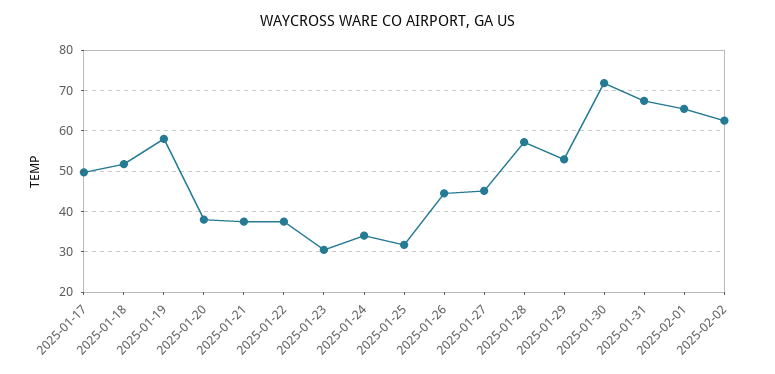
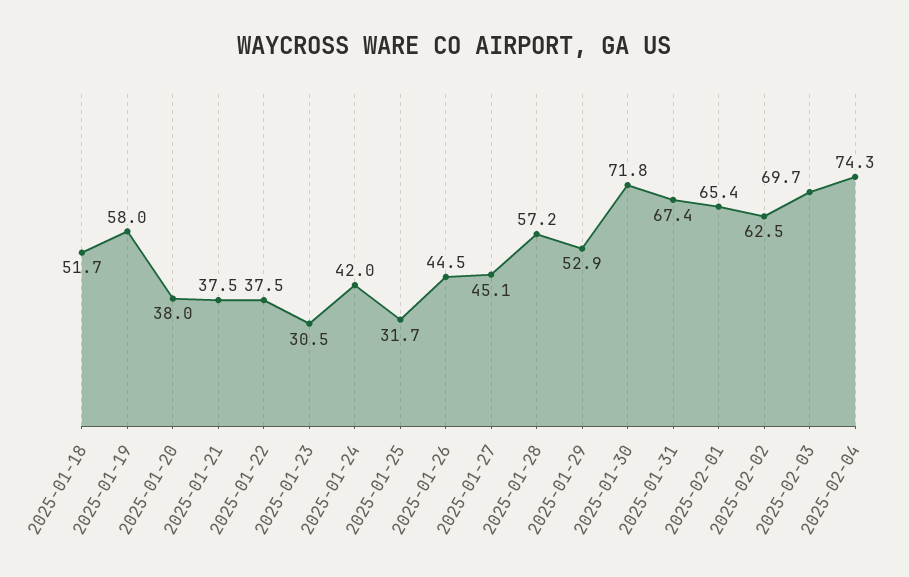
2025-01-17: 50 -> none
2025-01-24: 34 -> 42
2025-02-03: none -> 69.7
2025-02-04: none -> 74.3

